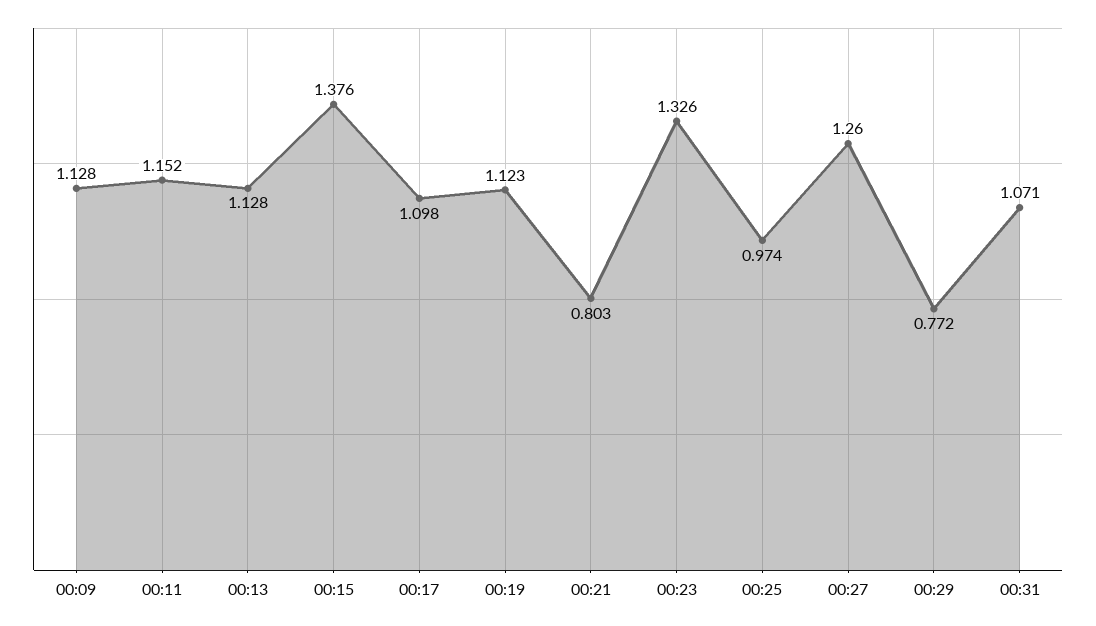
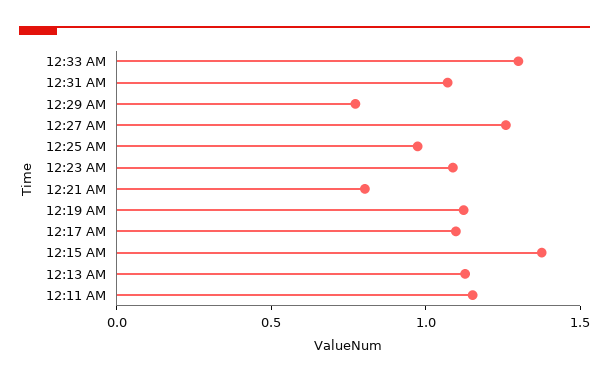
00:09: 1.128 -> none
00:23: 1.326 -> 1.1
12:33 AM: none -> 1.3

